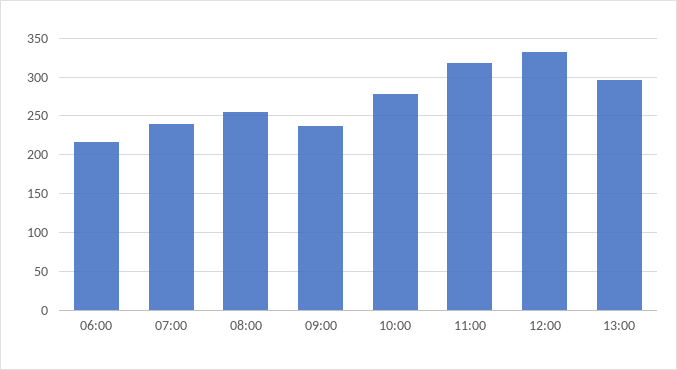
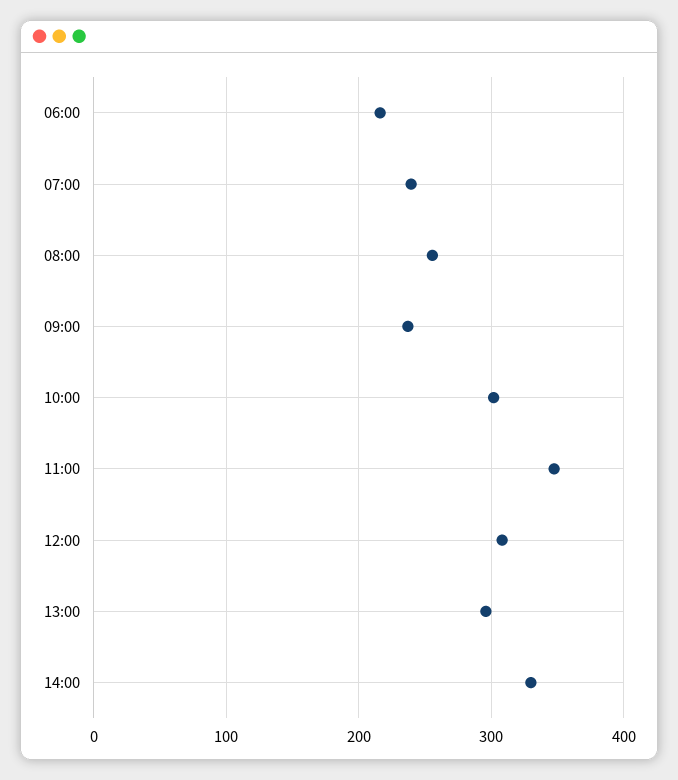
10:00: 280 -> 300
11:00: 320 -> 350
12:00: 330 -> 310
14:00: none -> 330

